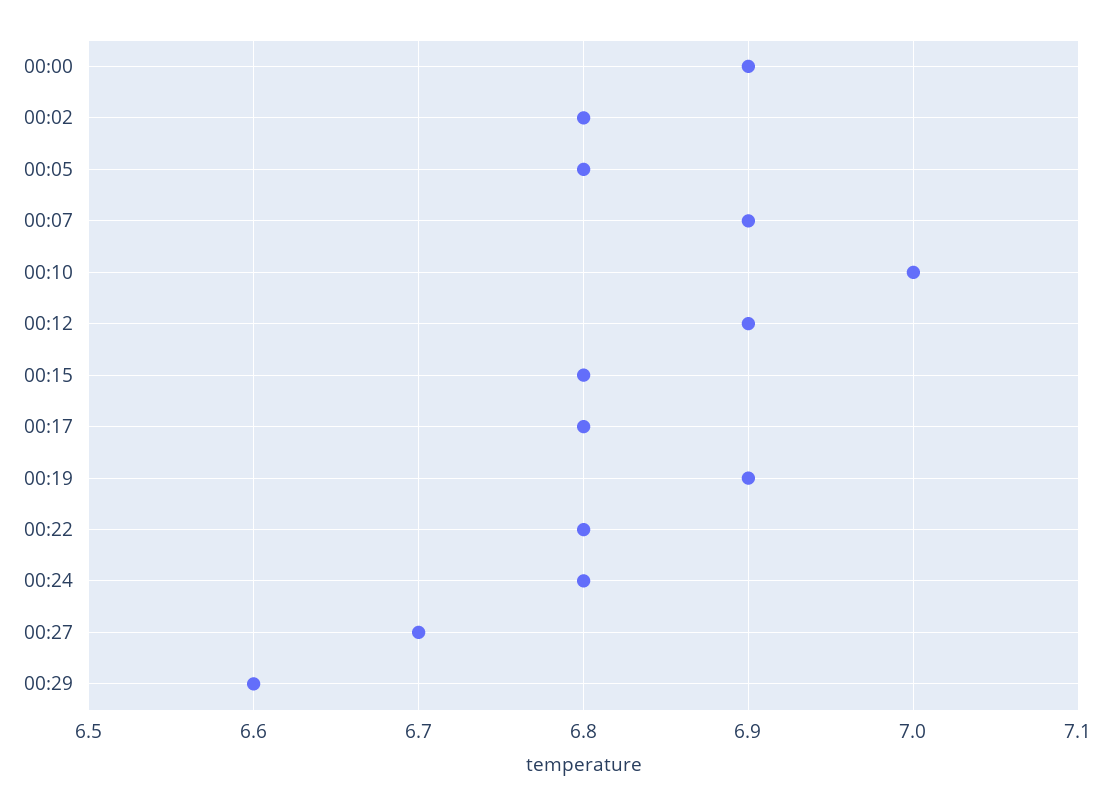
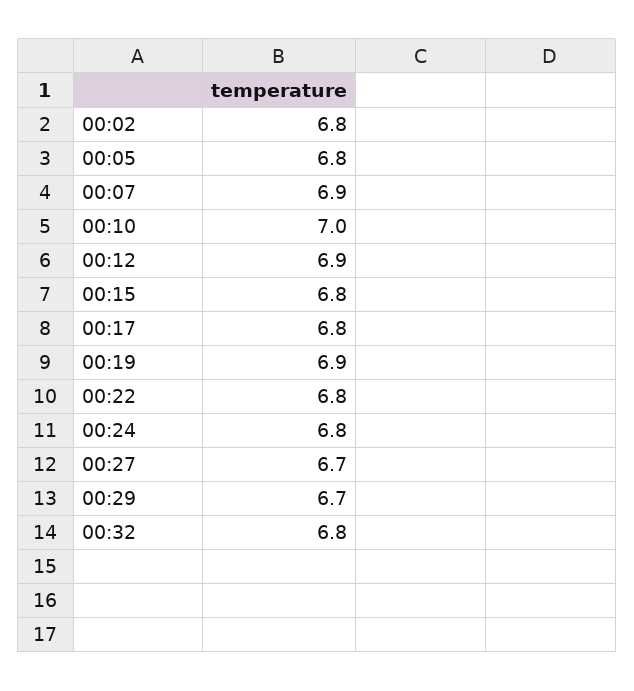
00:00: 6.9 -> none
00:29: 6.6 -> 6.7
00:32: none -> 6.8

